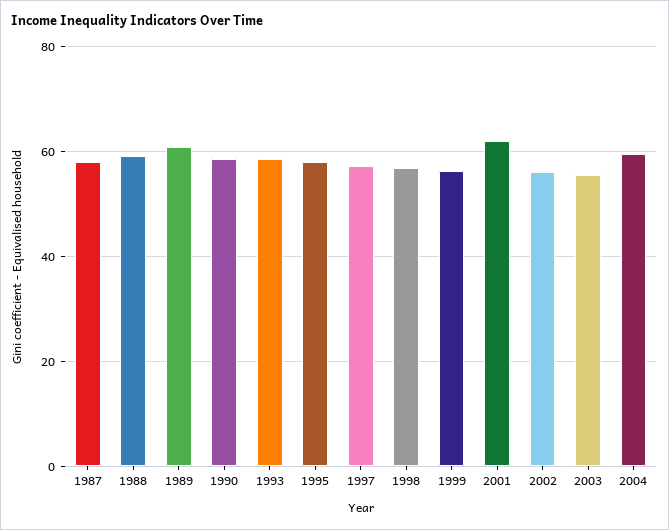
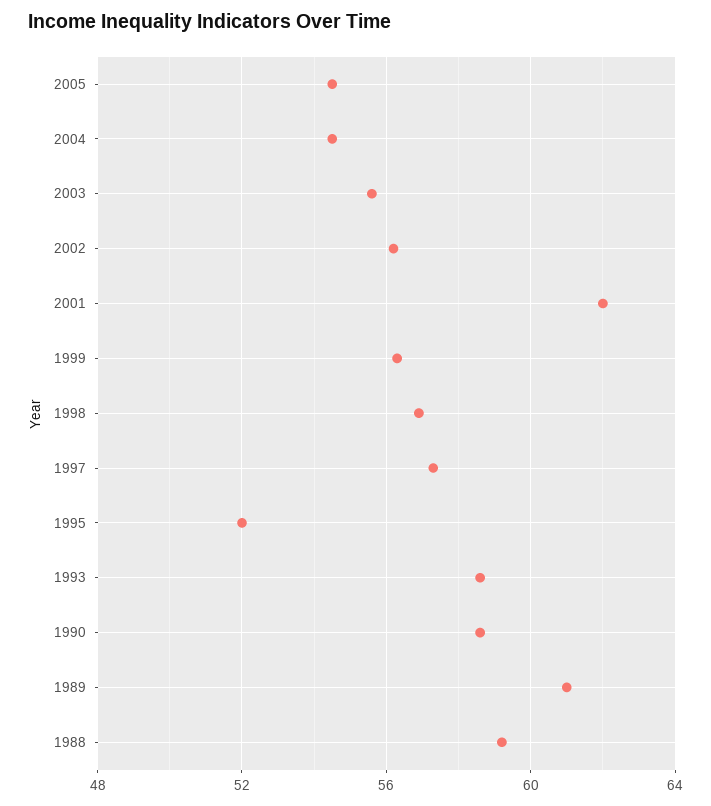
1987: 58 -> none
1995: 58 -> 52
2004: 60 -> 54.5
2005: none -> 54.5

